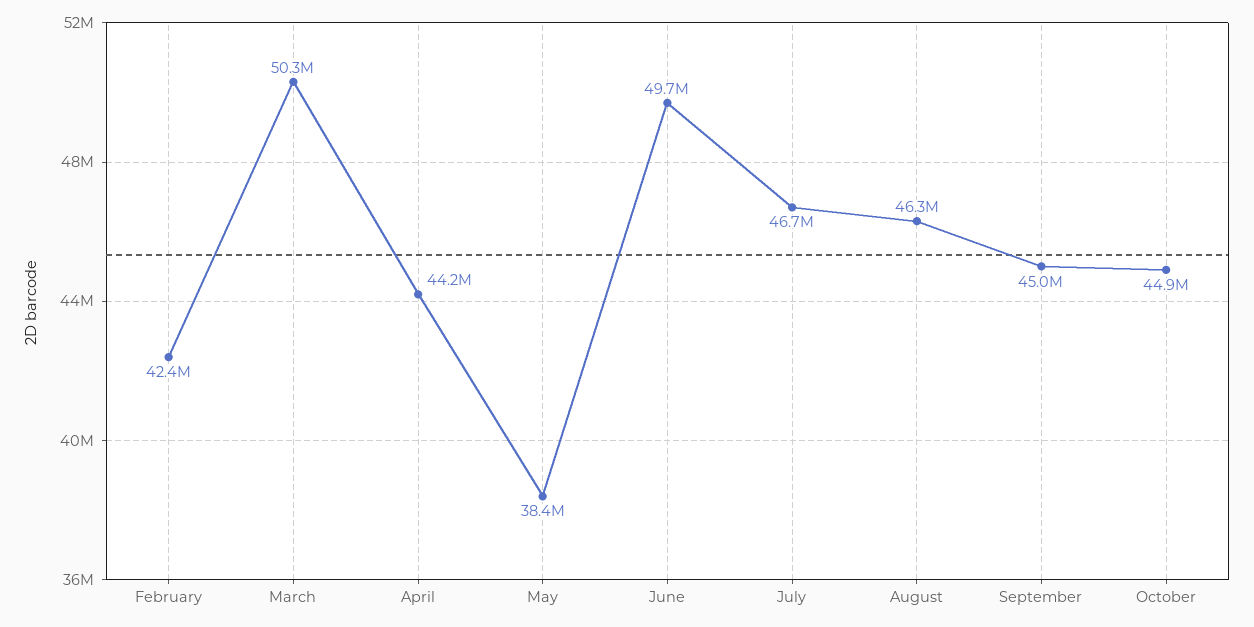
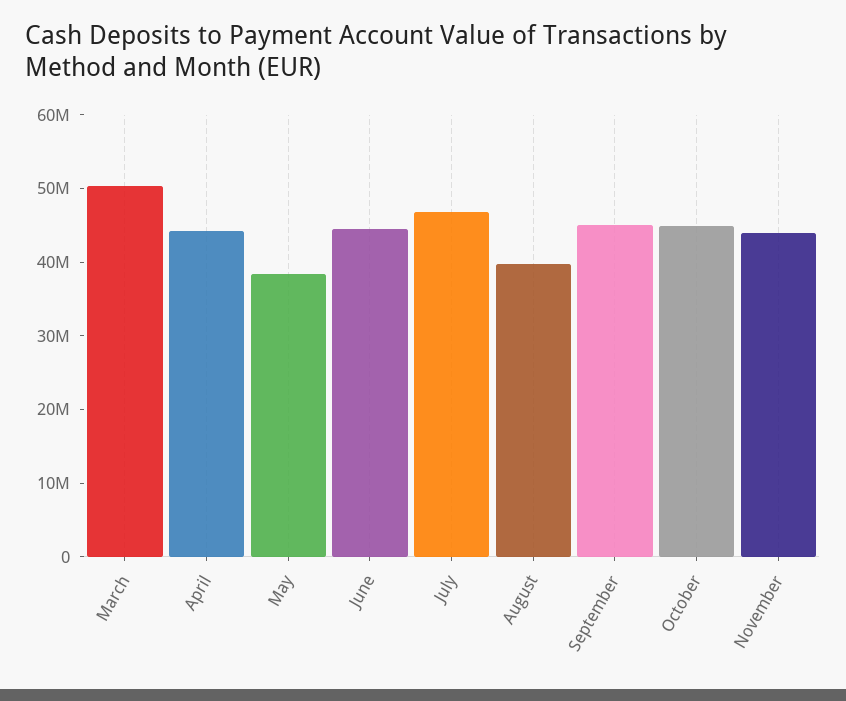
February: 42400000 -> none
June: 49700000 -> 44000000
August: 46300000 -> 40000000
November: none -> 44000000

